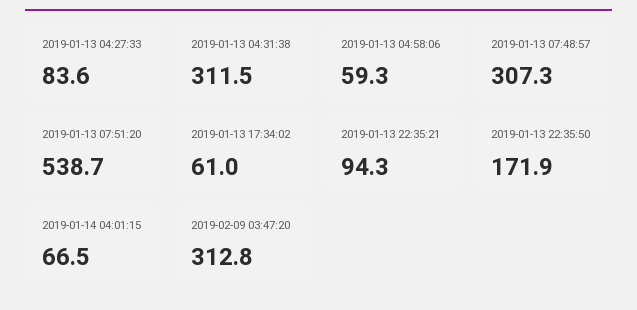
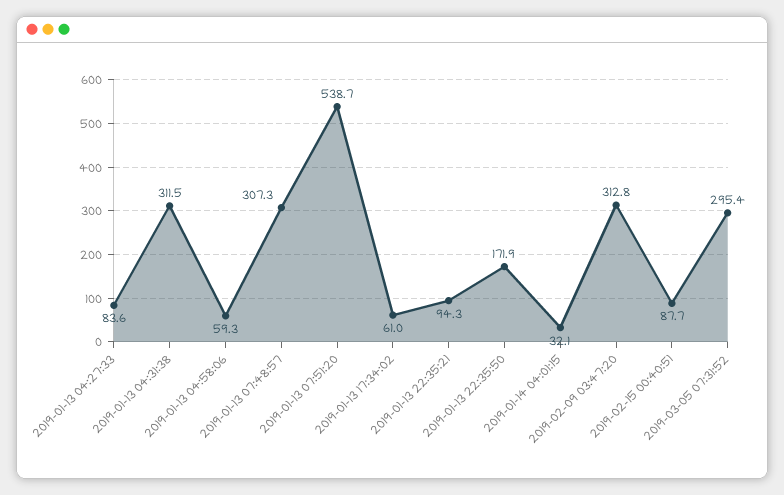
2019-01-14 04:01:15: 66.5 -> 32.1
2019-02-15 00:40:51: none -> 87.7
2019-03-05 07:31:52: none -> 295.4

